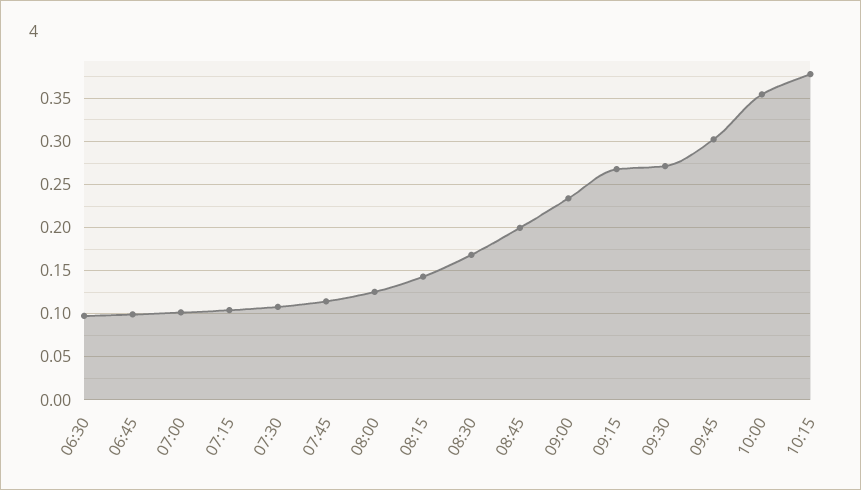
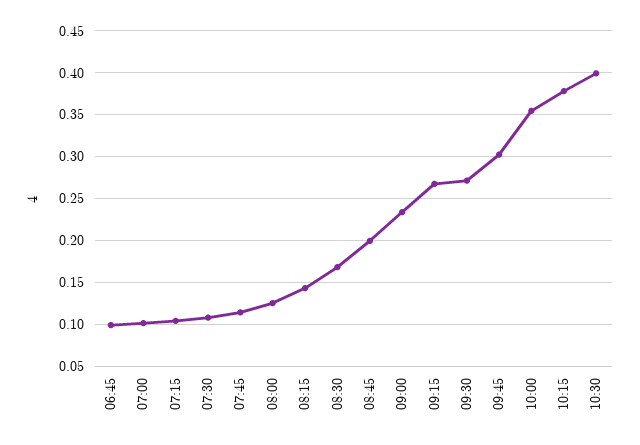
06:30: 0.1 -> none
10:30: none -> 0.4

